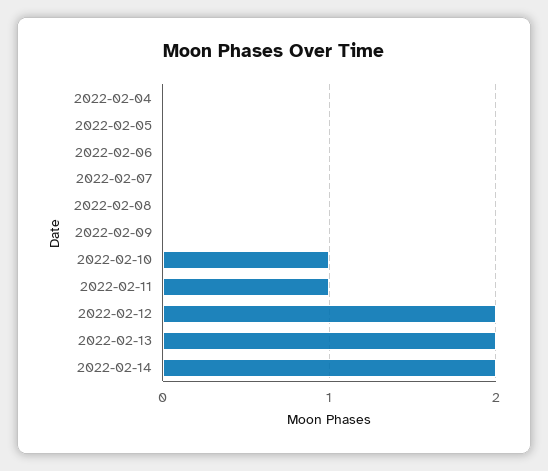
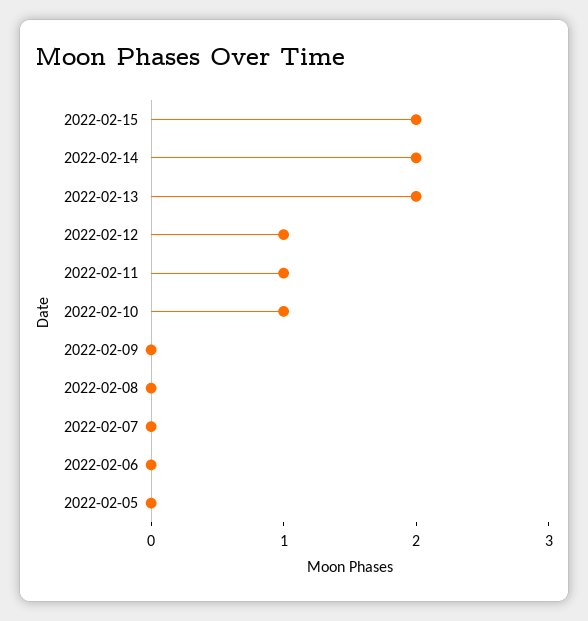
2022-02-04: 0 -> none
2022-02-12: 2 -> 1
2022-02-15: none -> 2

